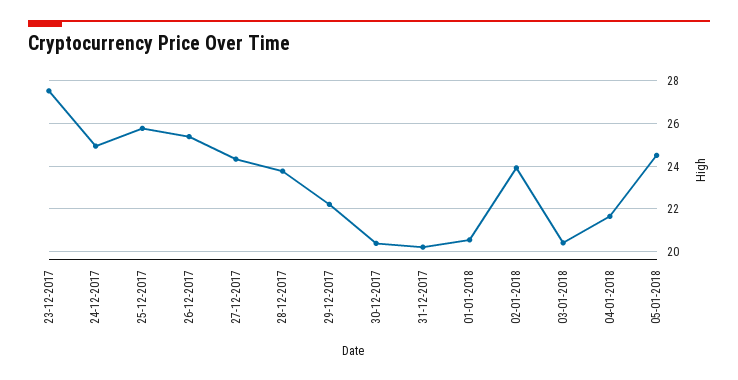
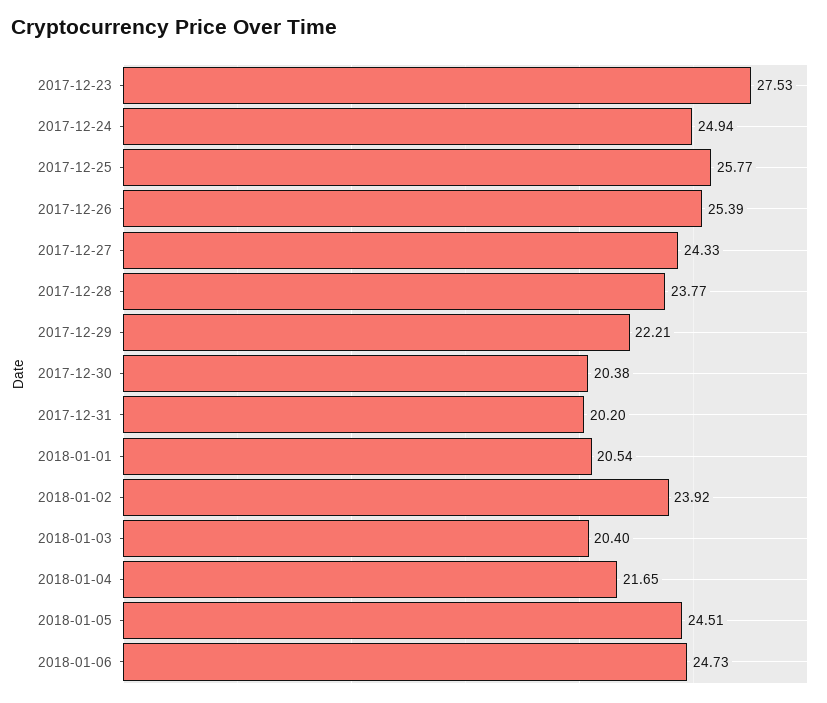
2018-01-06: none -> 24.73

